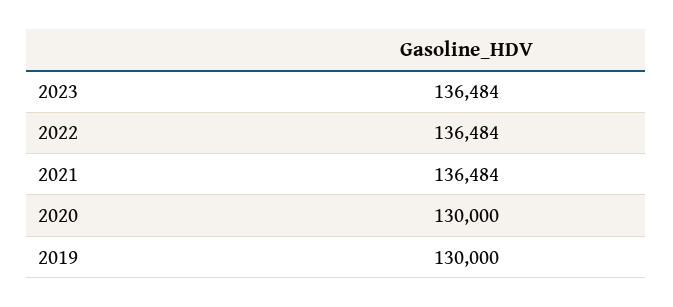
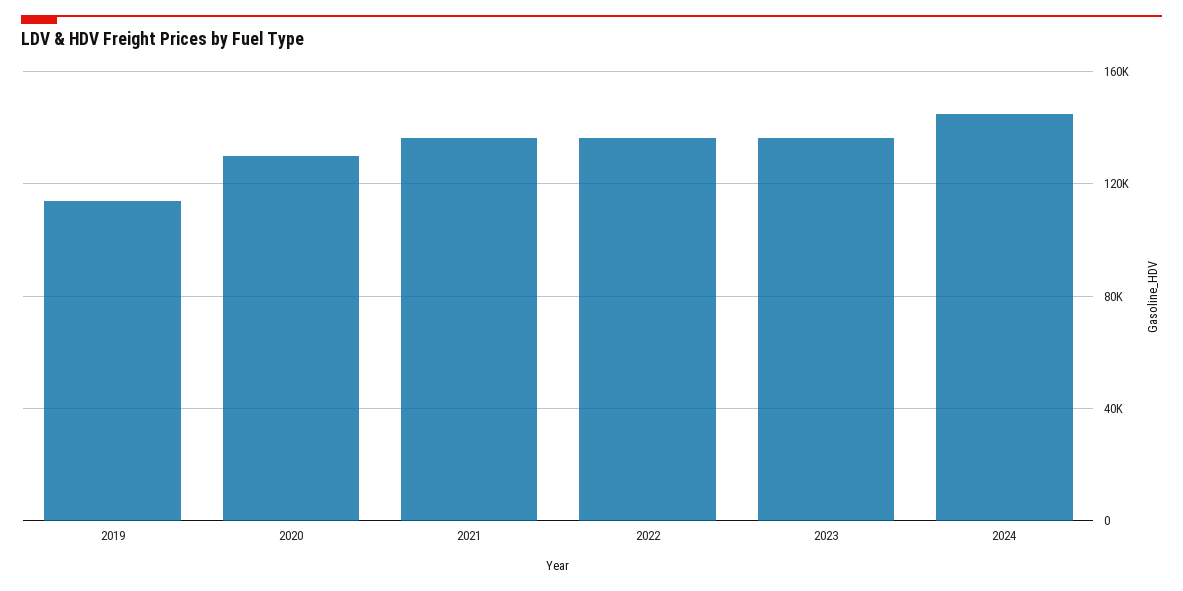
2019: 130000 -> 115000
2024: none -> 145000

